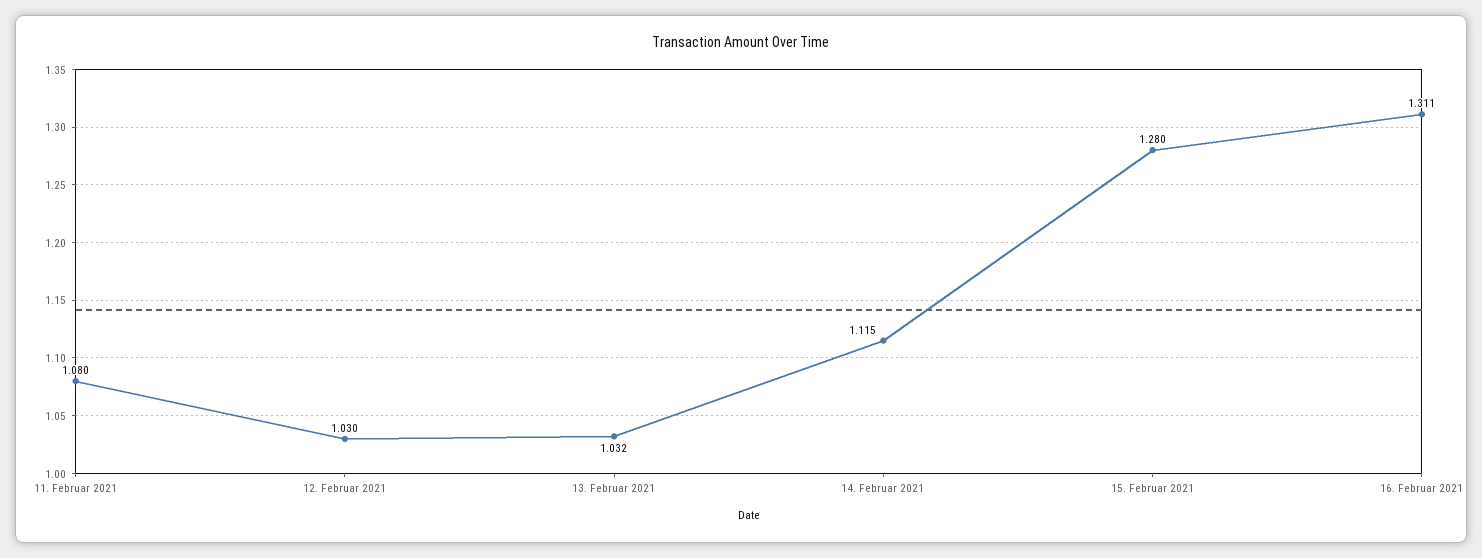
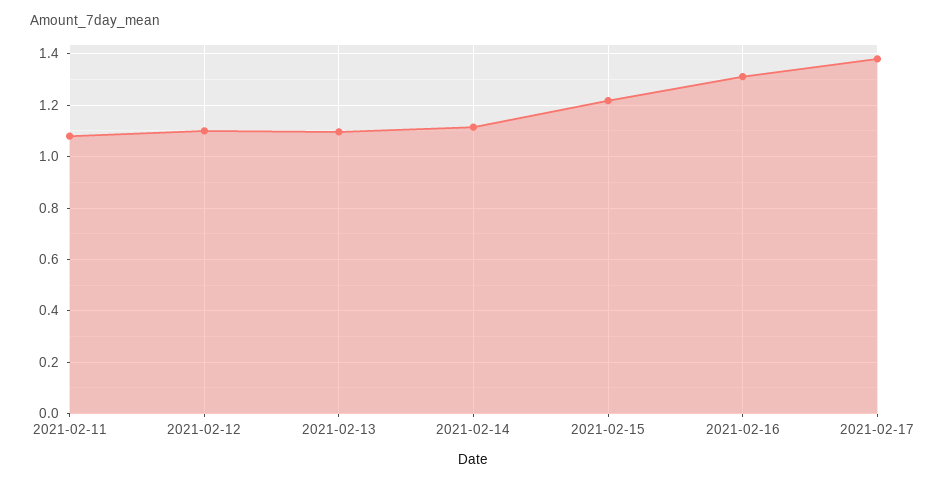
12. Februar 2021: 1.03 -> 1.1
13. Februar 2021: 1.032 -> 1.1
15. Februar 2021: 1.28 -> 1.225
2021-02-17: none -> 1.375

